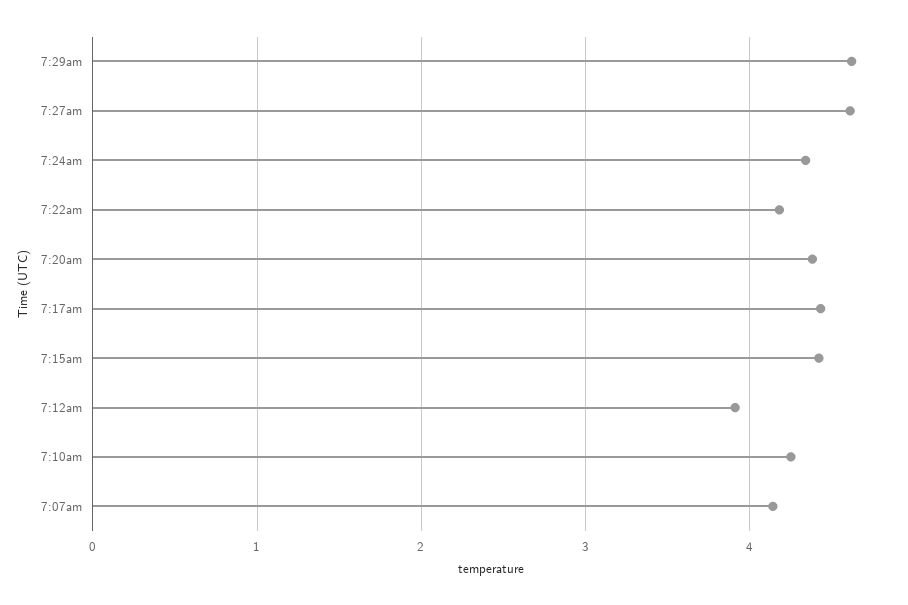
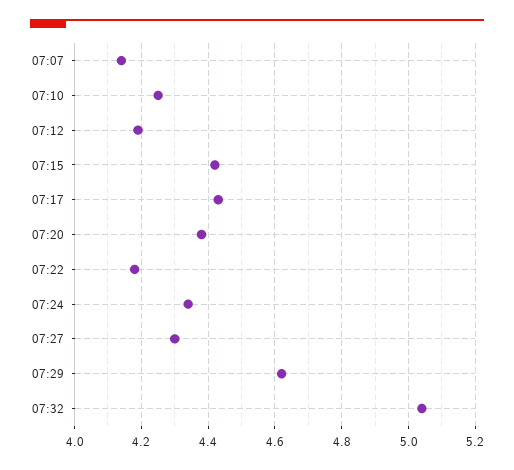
7:27am: 4.6 -> 4.3
7:12am: 3.9 -> 4.2
07:32: none -> 5.05

